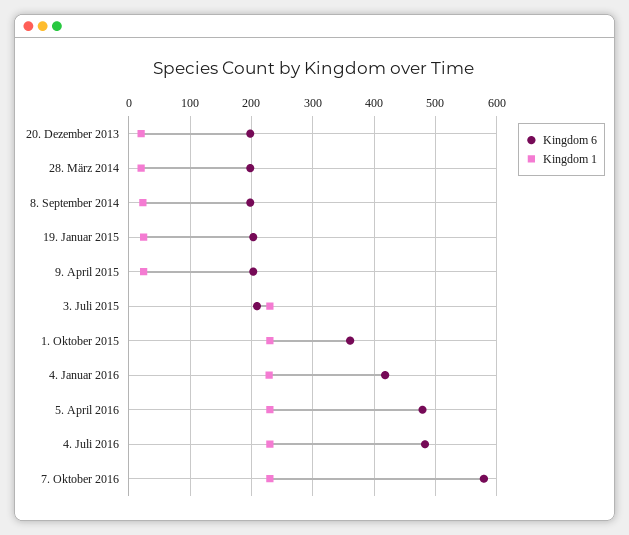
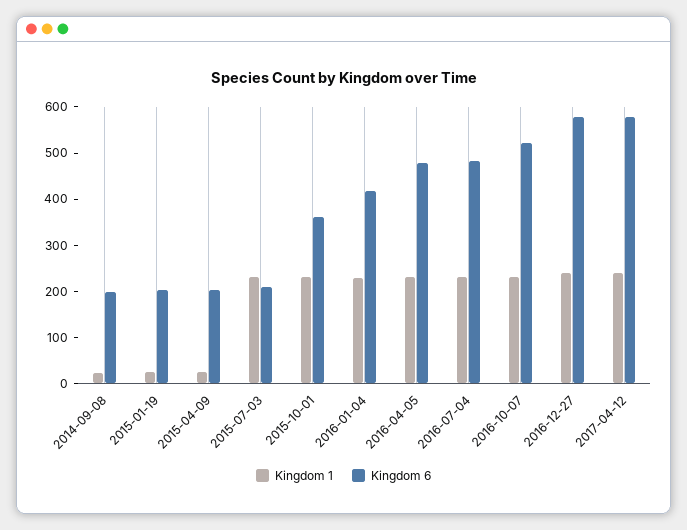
Kingdom 6, 20. Dezember 2013: 200 -> none
Kingdom 1, 20. Dezember 2013: 20 -> none
Kingdom 6, 28. März 2014: 200 -> none
Kingdom 1, 28. März 2014: 20 -> none
Kingdom 6, 7. Oktober 2016: 580 -> 520
Kingdom 1, 2016-12-27: none -> 240
Kingdom 6, 2016-12-27: none -> 580
Kingdom 1, 2017-04-12: none -> 240
Kingdom 6, 2017-04-12: none -> 580

